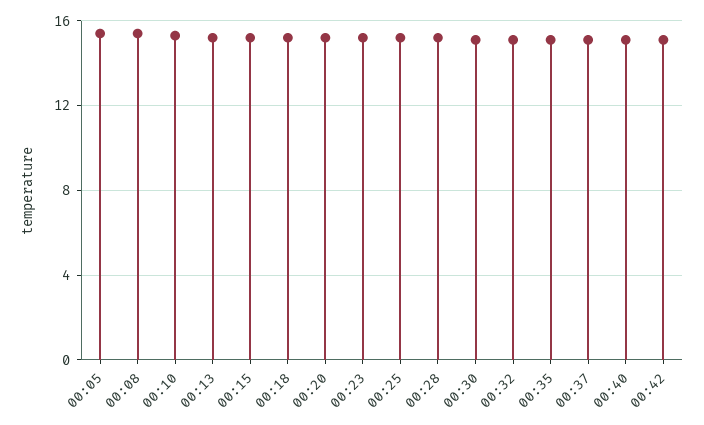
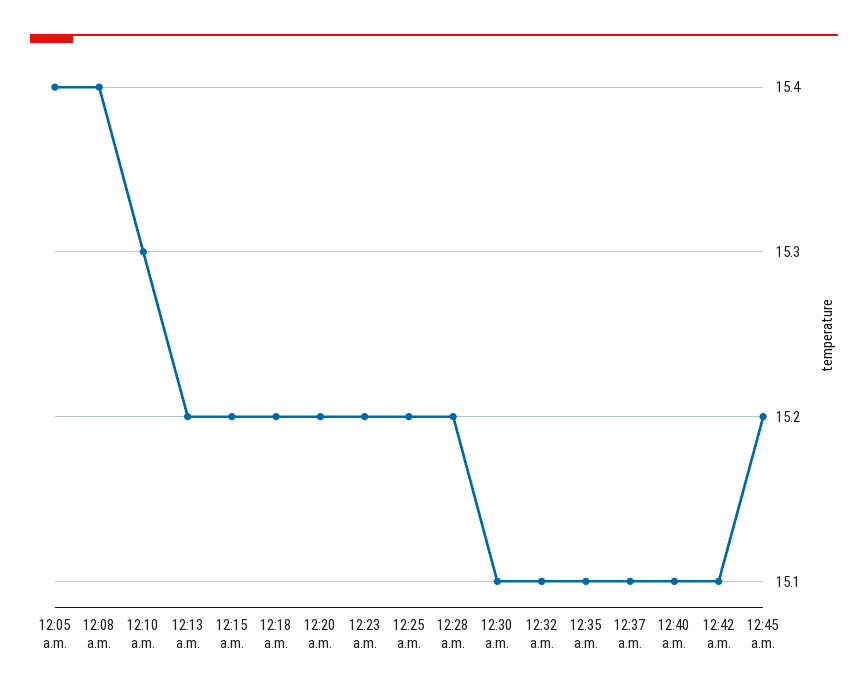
12:45 a.m.: none -> 15.2

